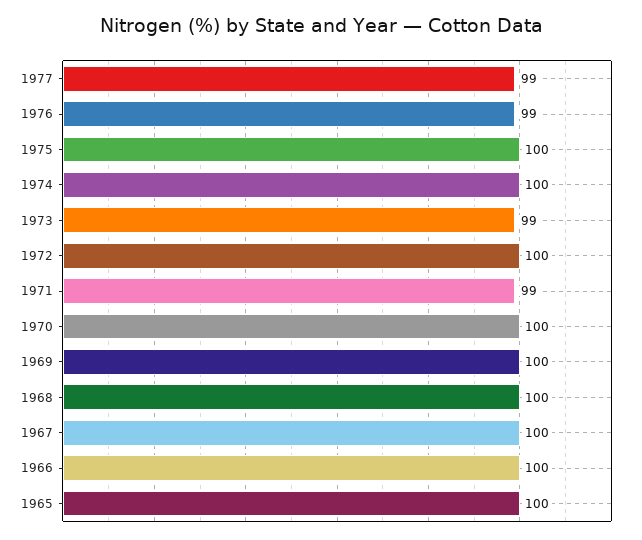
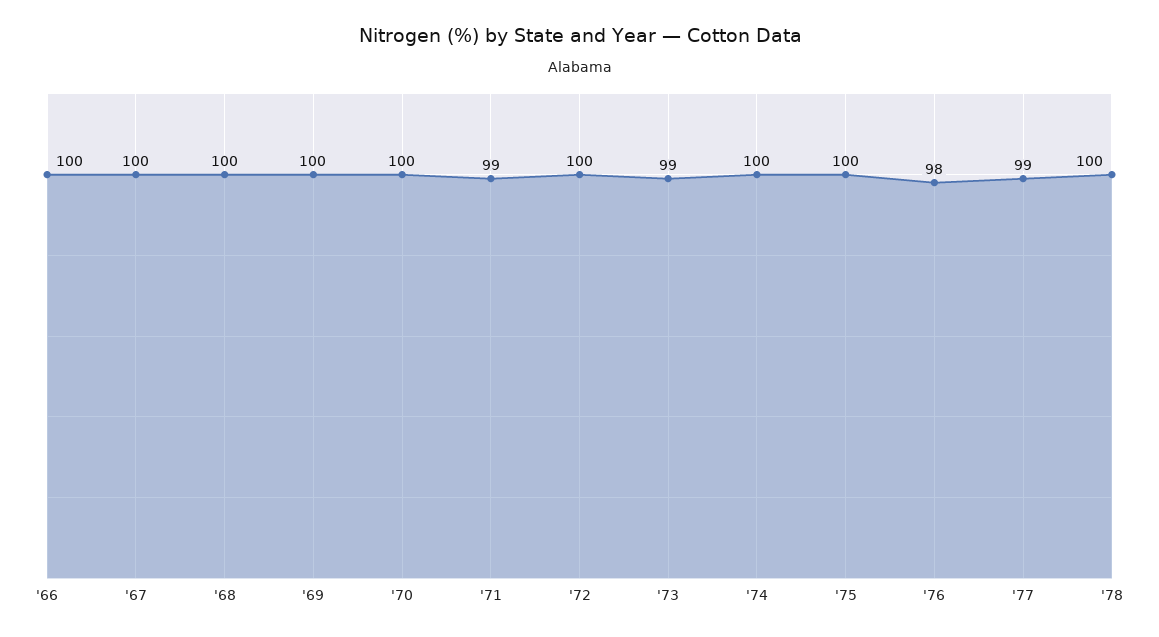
1976: 99 -> 98
1965: 100 -> none
'78: none -> 100

